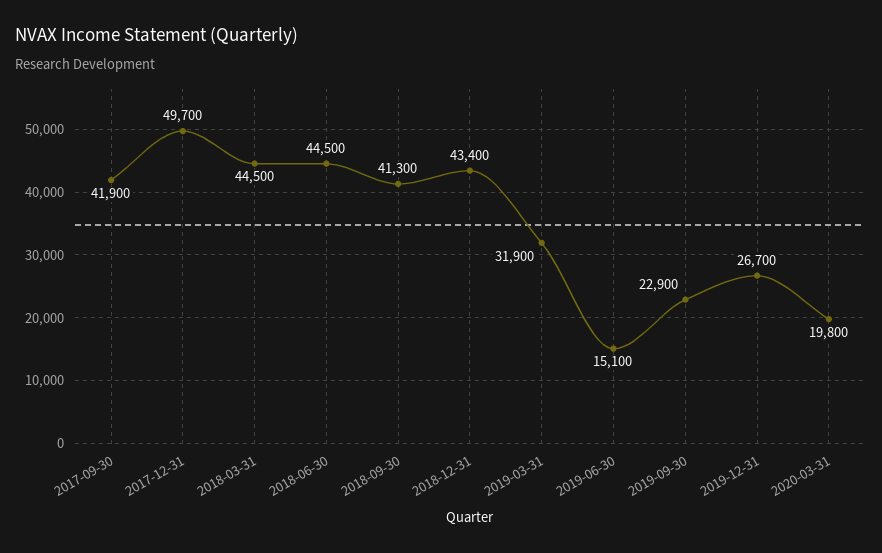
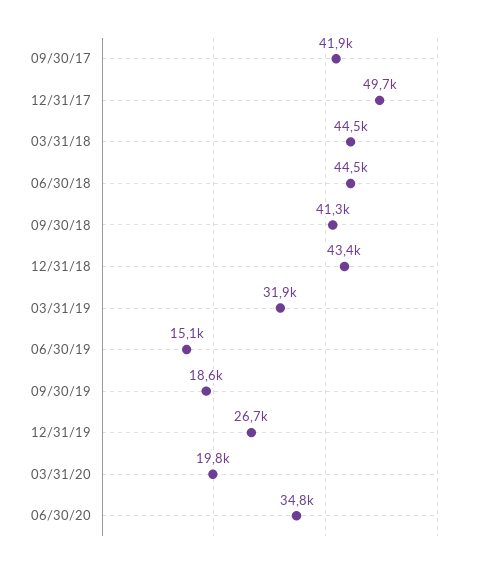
2019-09-30: 22900 -> 18600
06/30/20: none -> 34800

